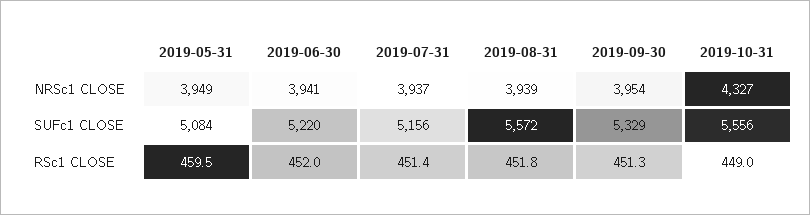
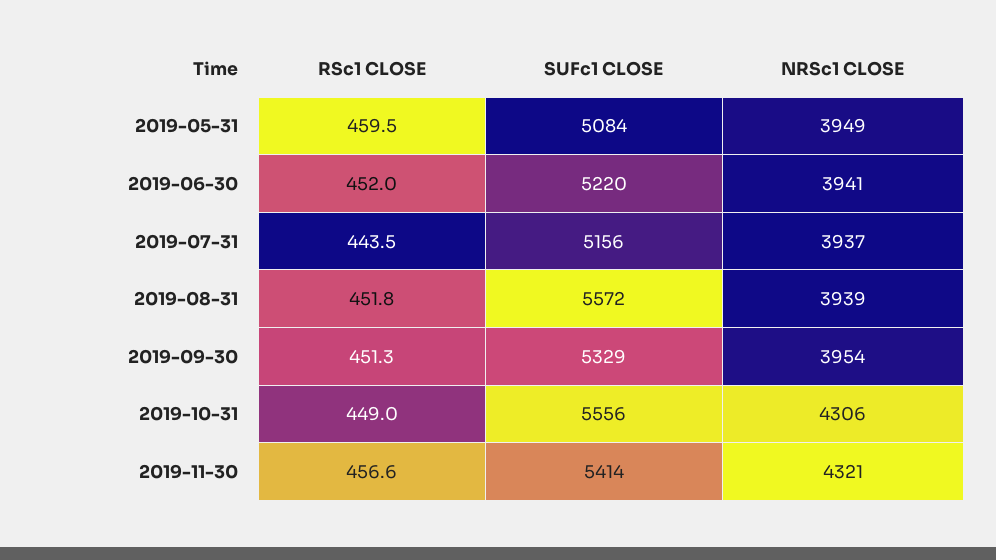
2019-10-31, NRSc1 CLOSE: 4327 -> 4306
2019-07-31, RSc1 CLOSE: 451.4 -> 443.5
2019-11-30, RSc1 CLOSE: none -> 456.6
2019-11-30, SUFc1 CLOSE: none -> 5414
2019-11-30, NRSc1 CLOSE: none -> 4321

